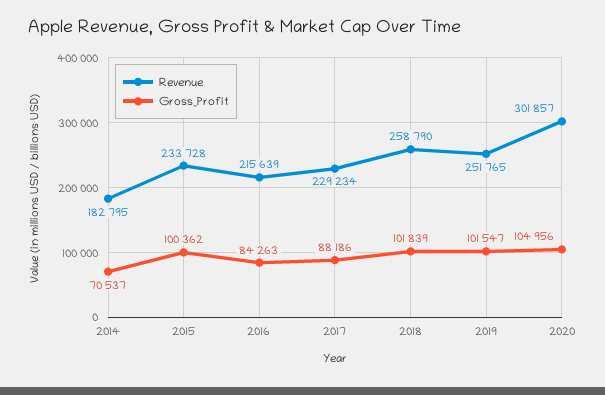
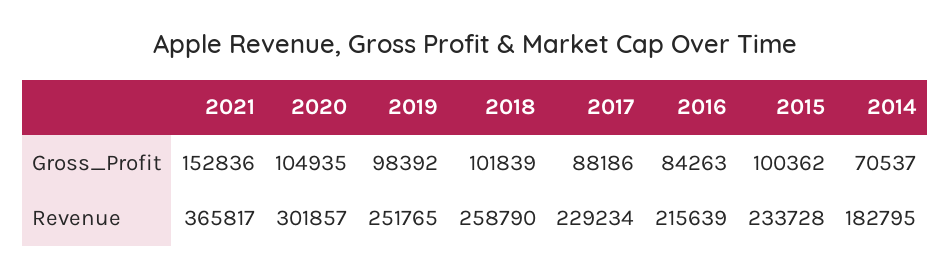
Gross_Profit, 2019: 101547 -> 98392
Gross_Profit, 2020: 104956 -> 104935
Gross_Profit, 2021: none -> 152836
Revenue, 2021: none -> 365817

